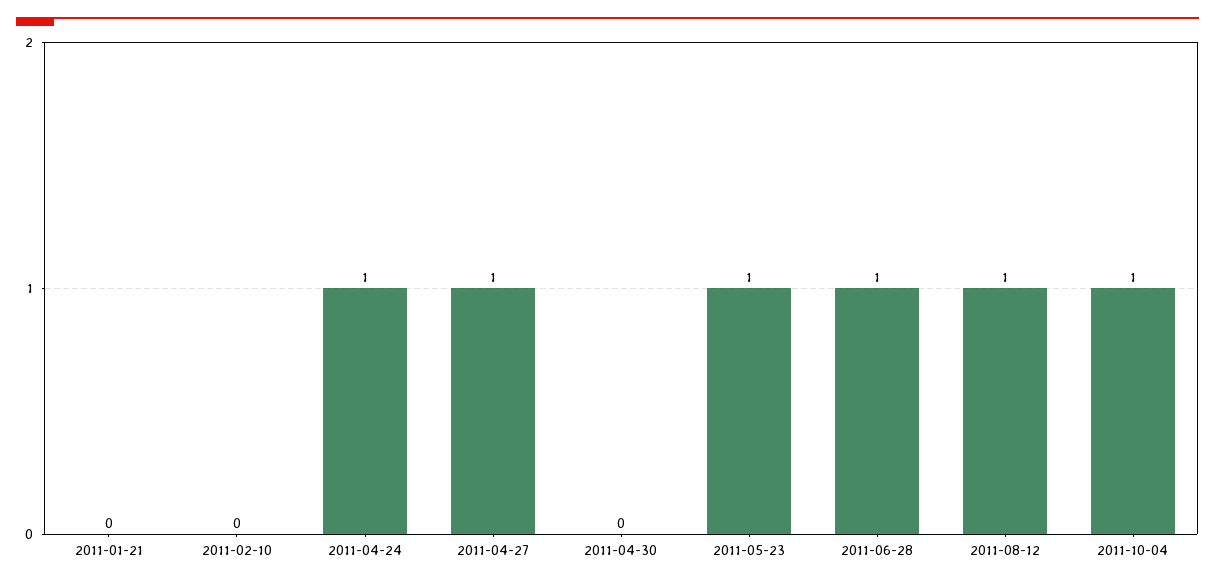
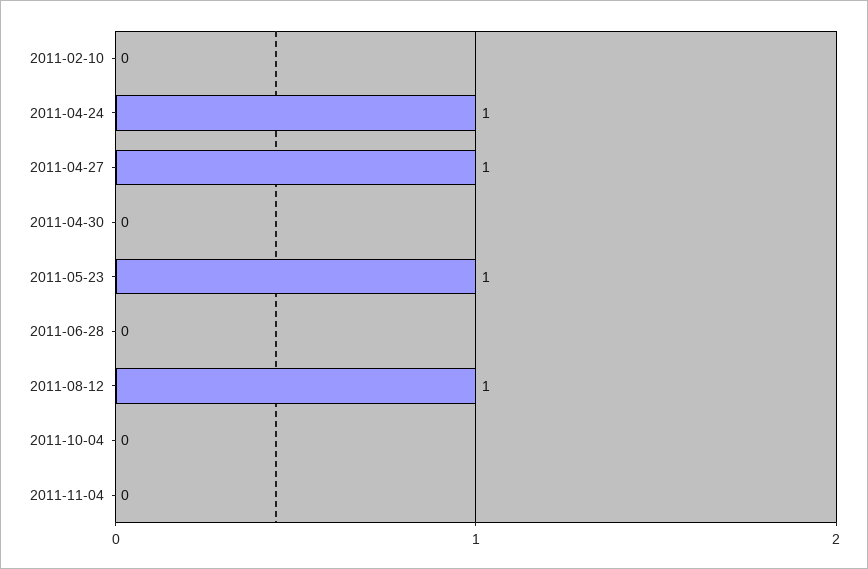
2011-01-21: 0 -> none
2011-06-28: 1 -> 0
2011-10-04: 1 -> 0
2011-11-04: none -> 0

